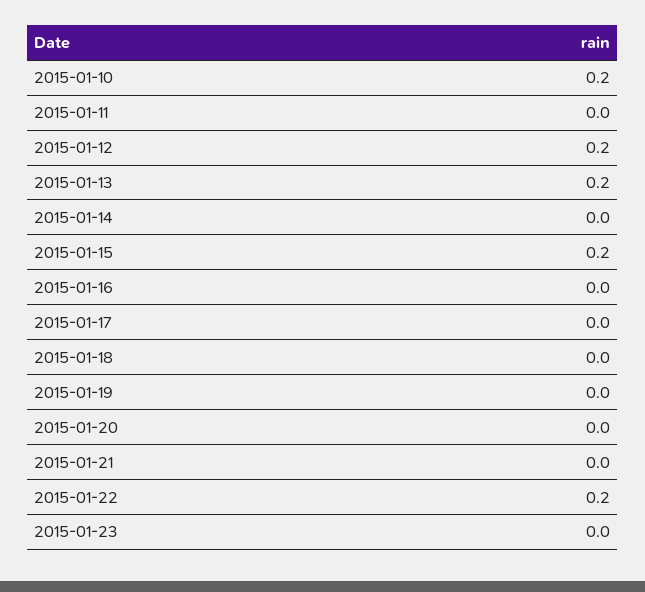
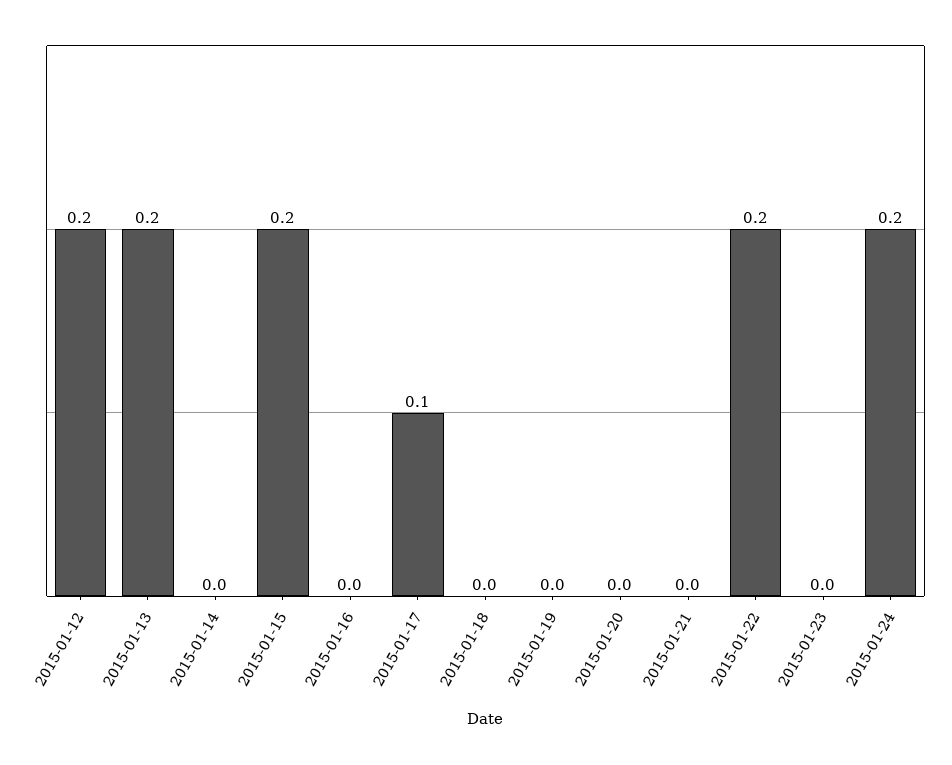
2015-01-10: 0.2 -> none
2015-01-11: 0 -> none
2015-01-17: 0 -> 0.1
2015-01-24: none -> 0.2

